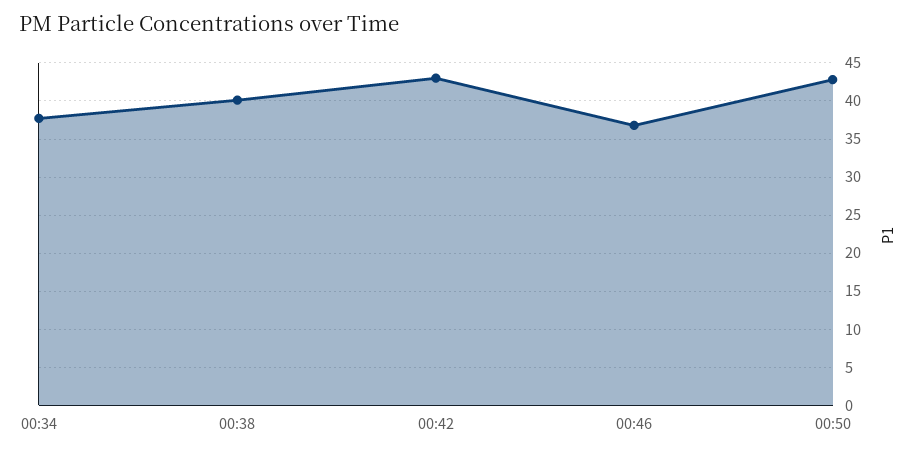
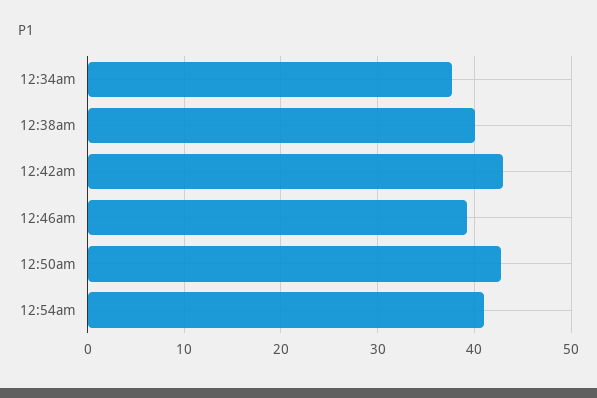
00:46: 37 -> 39
12:54am: none -> 41

